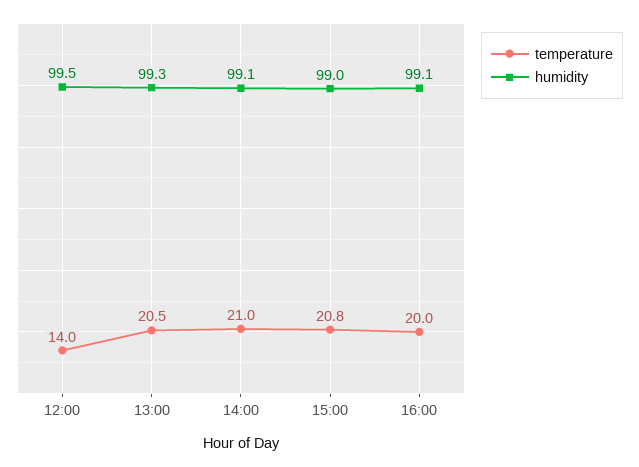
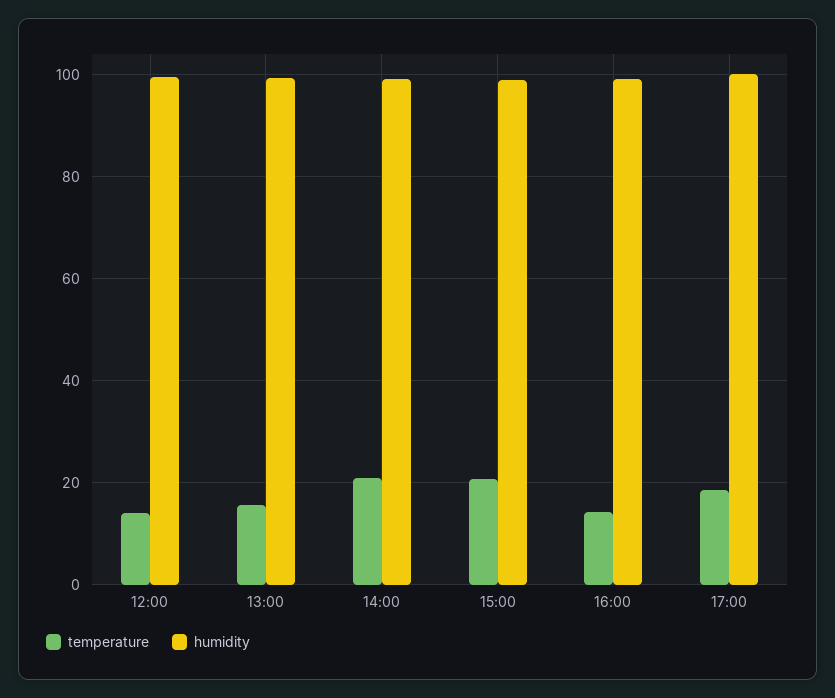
temperature, 13:00: 20.5 -> 16
temperature, 16:00: 20 -> 14
temperature, 17:00: none -> 18
humidity, 17:00: none -> 100

